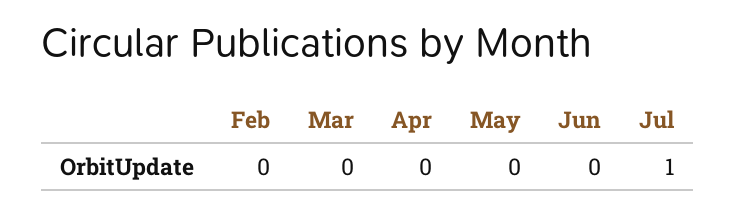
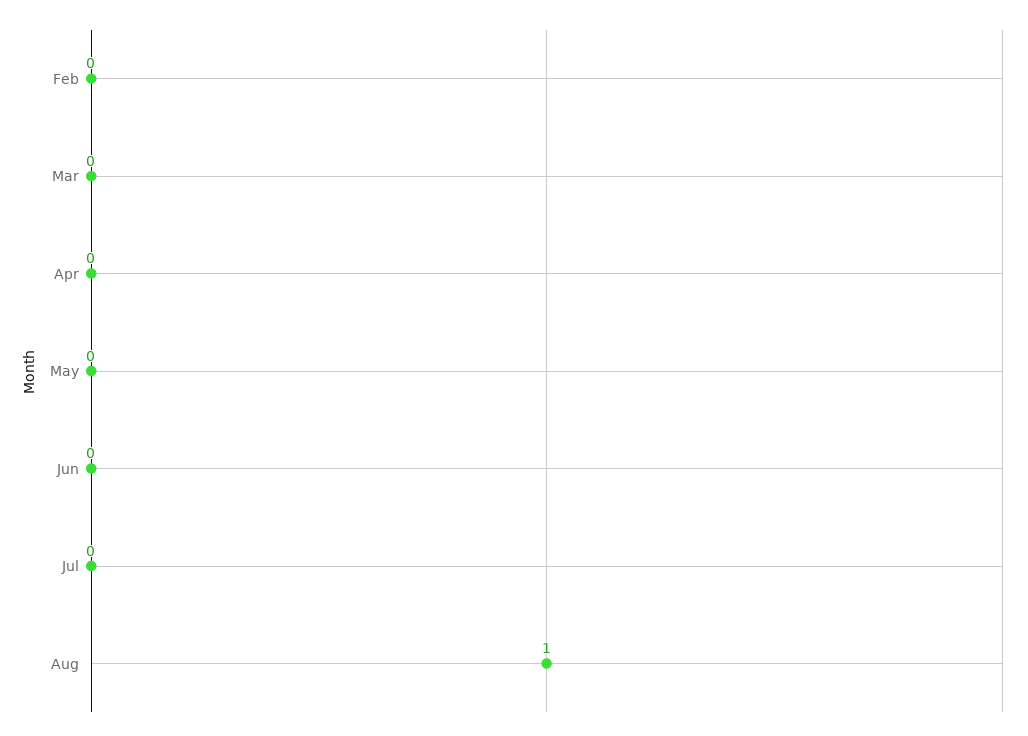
Jul: 1 -> 0
Aug: none -> 1

